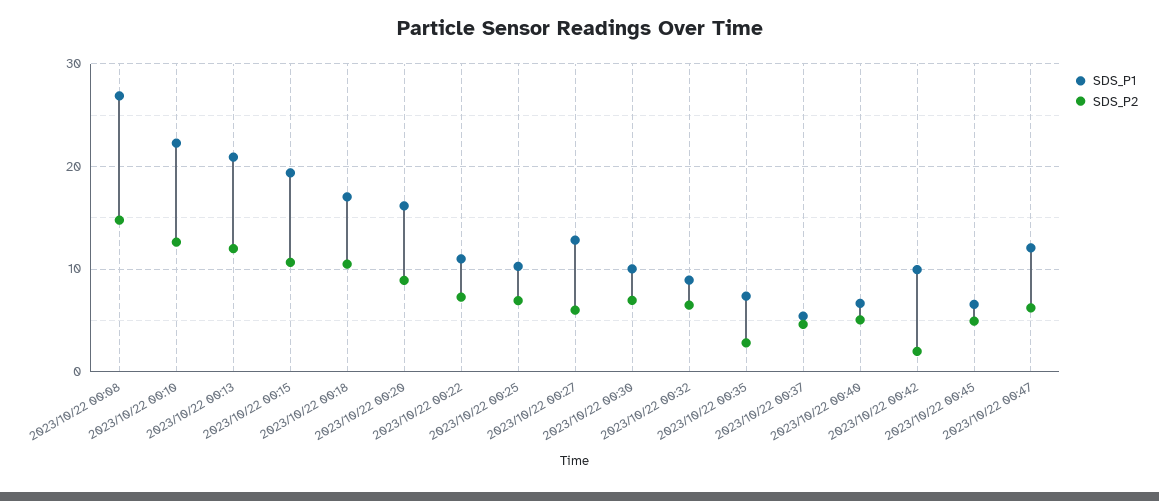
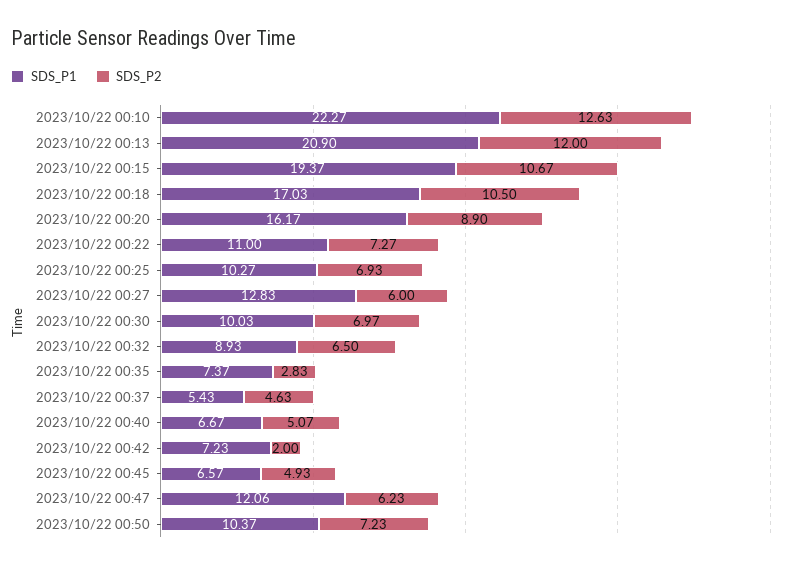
SDS_P1, 2023/10/22 00:08: 27 -> none
SDS_P2, 2023/10/22 00:08: 15 -> none
SDS_P1, 2023/10/22 00:42: 10 -> 7.23
SDS_P1, 2023/10/22 00:50: none -> 10.37
SDS_P2, 2023/10/22 00:50: none -> 7.23

